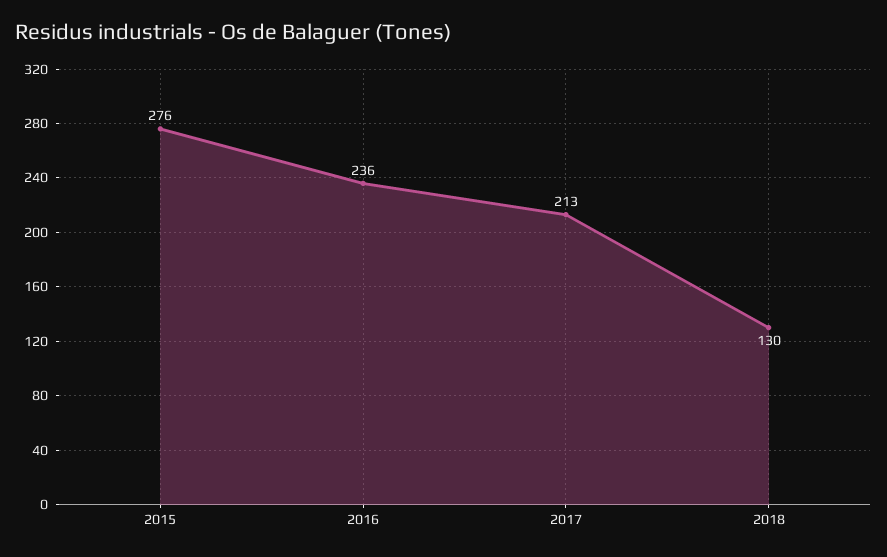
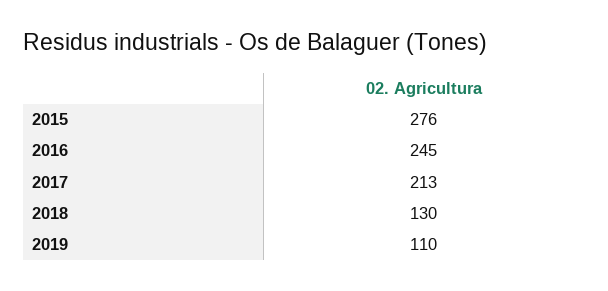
2016: 236 -> 245
2019: none -> 110

